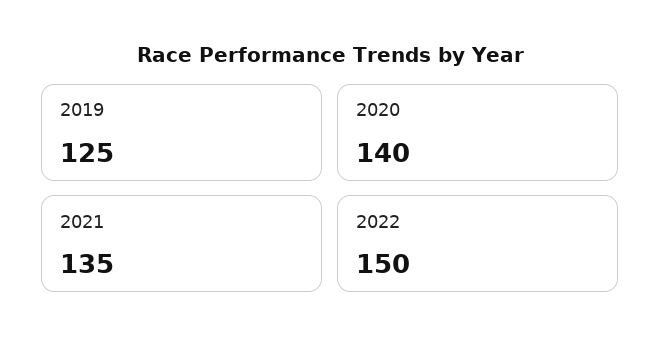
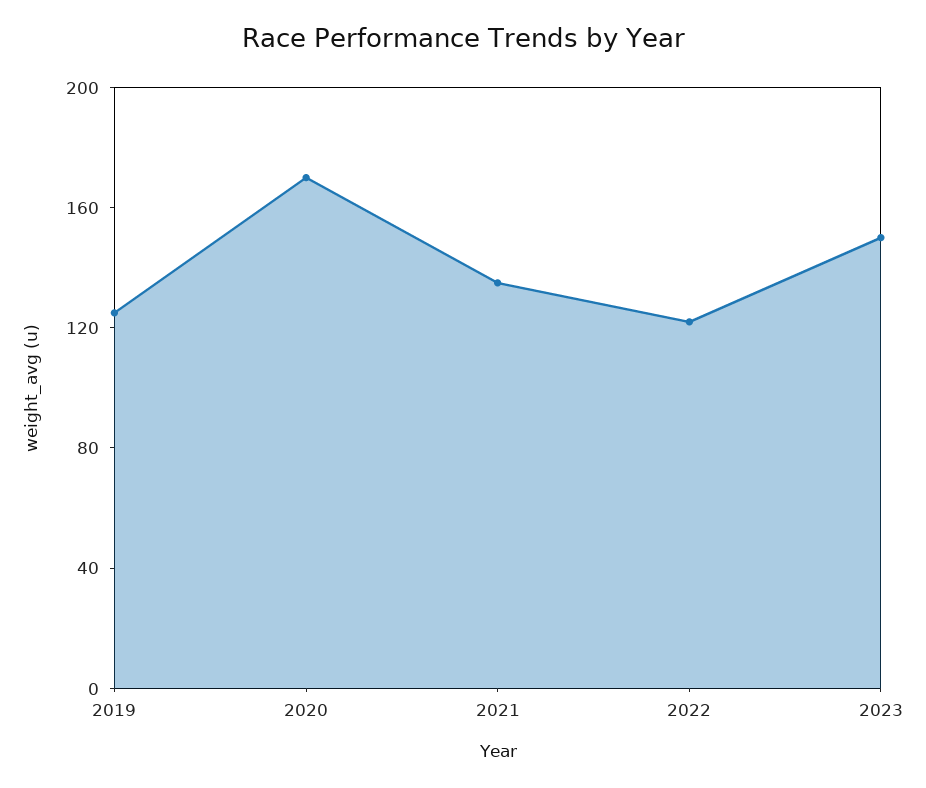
2020: 140 -> 170
2022: 150 -> 120
2023: none -> 150

